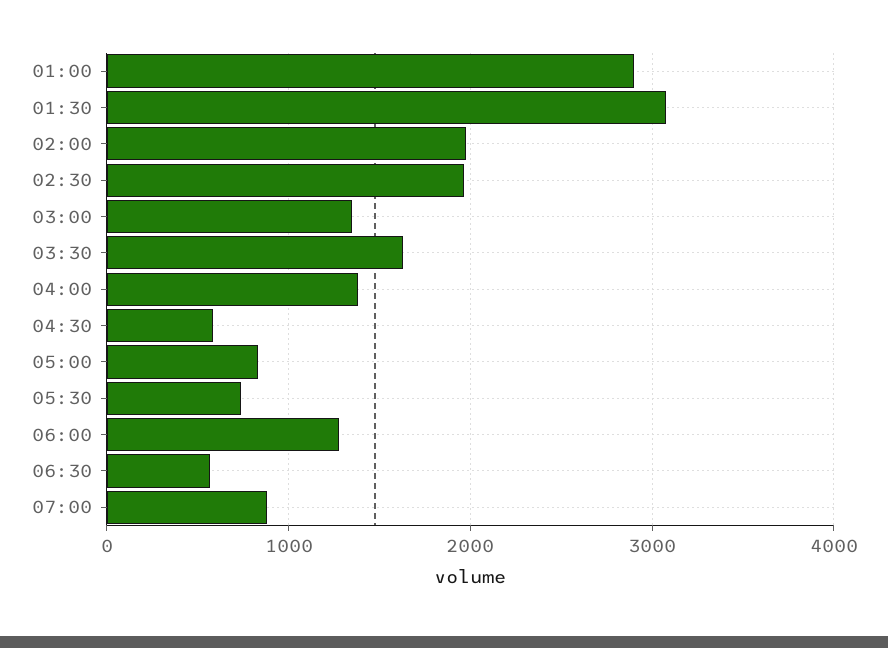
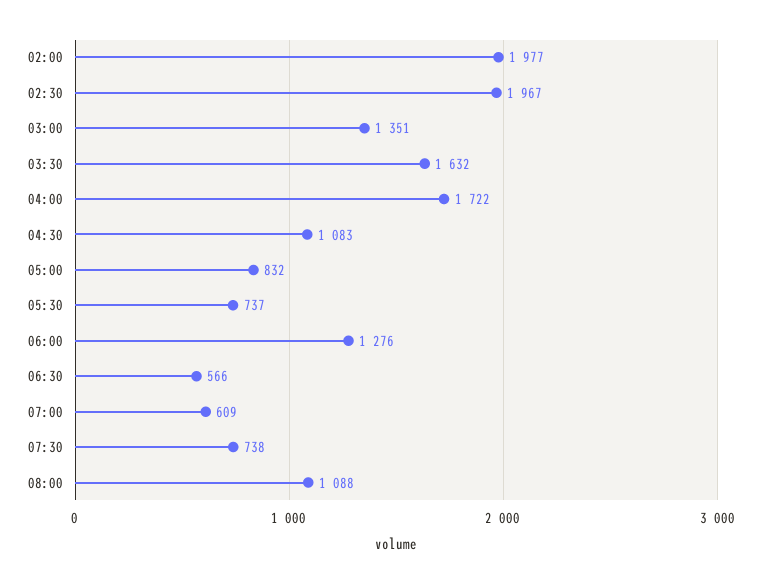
01:00: 2900 -> none
01:30: 3100 -> none
04:00: 1400 -> 1722
04:30: 600 -> 1083
07:00: 900 -> 609
07:30: none -> 738
08:00: none -> 1088

